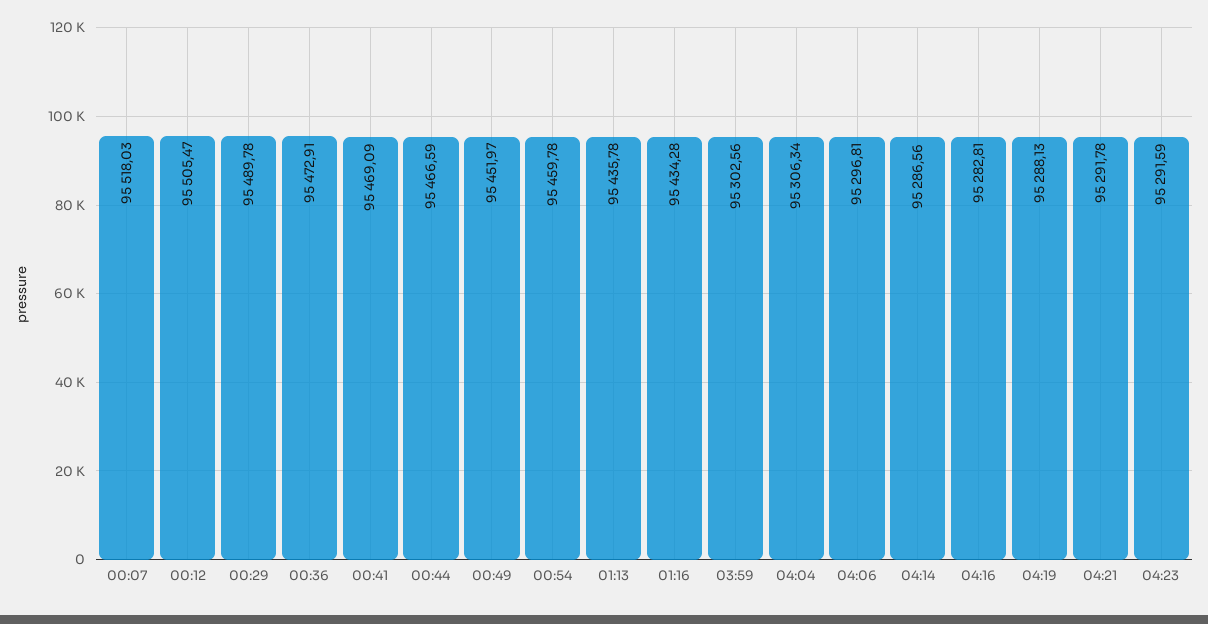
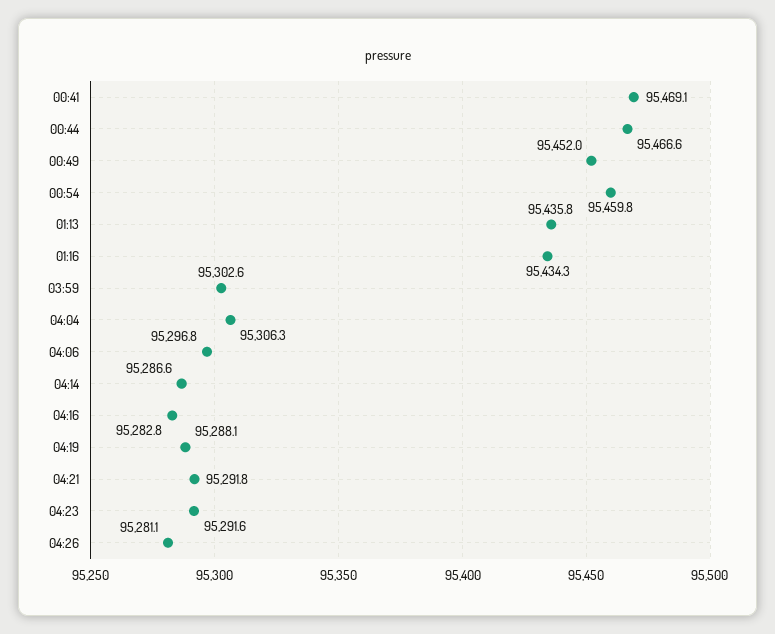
00:07: 95518.03 -> none
00:12: 95505.47 -> none
00:29: 95489.78 -> none
00:36: 95472.91 -> none
04:26: none -> 95281.1

